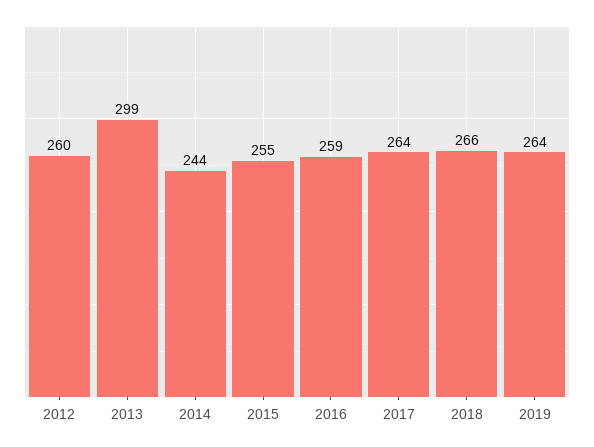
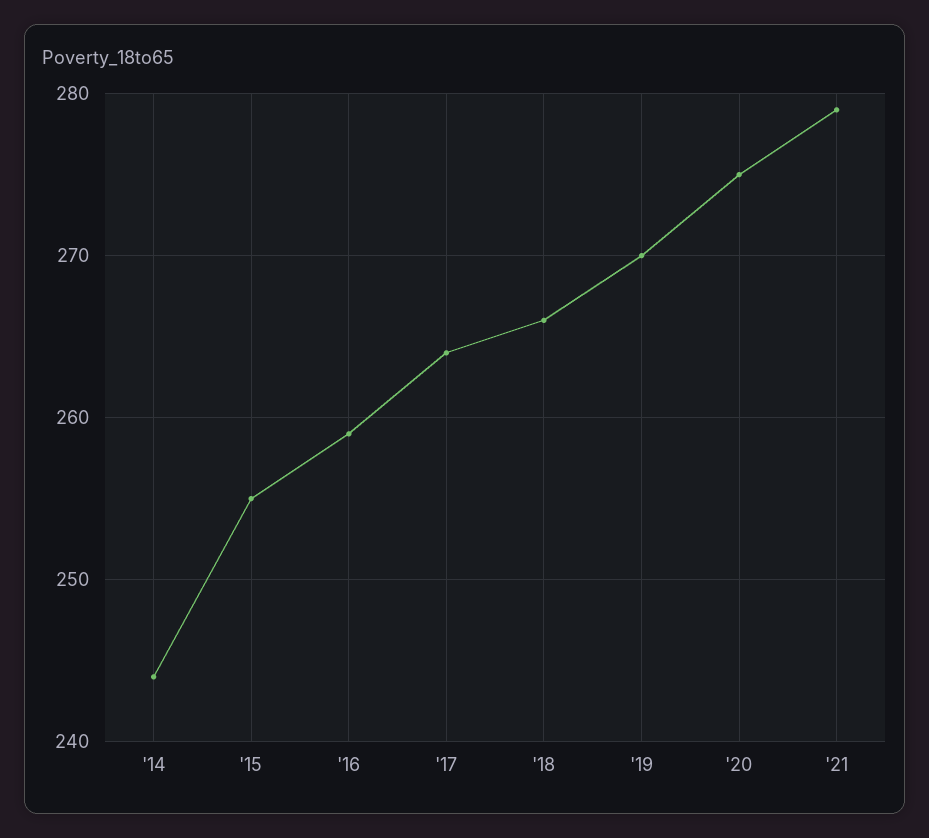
2012: 260 -> none
2013: 299 -> none
2019: 264 -> 270
'20: none -> 275
'21: none -> 279

